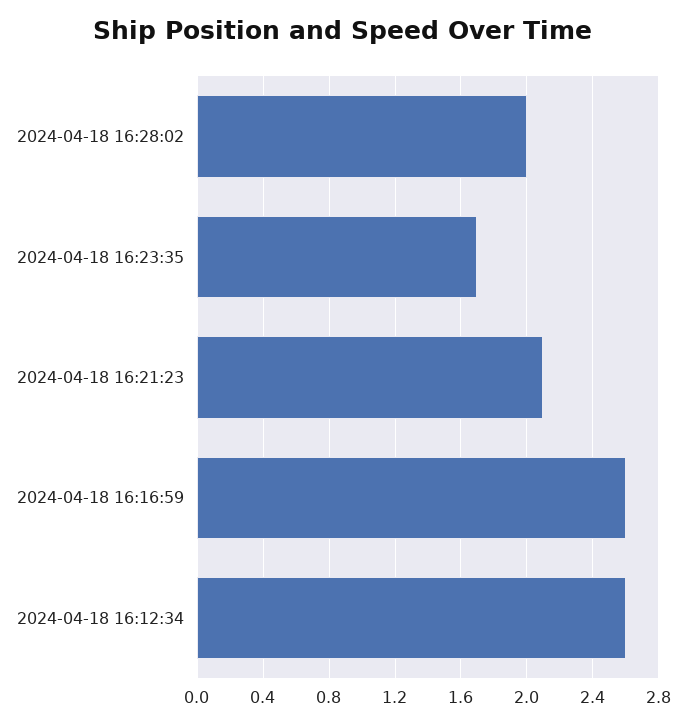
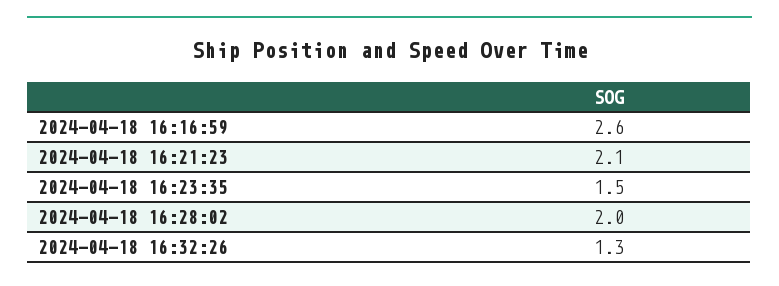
2024-04-18 16:23:35: 1.7 -> 1.5
2024-04-18 16:12:34: 2.6 -> none
2024-04-18 16:32:26: none -> 1.3

